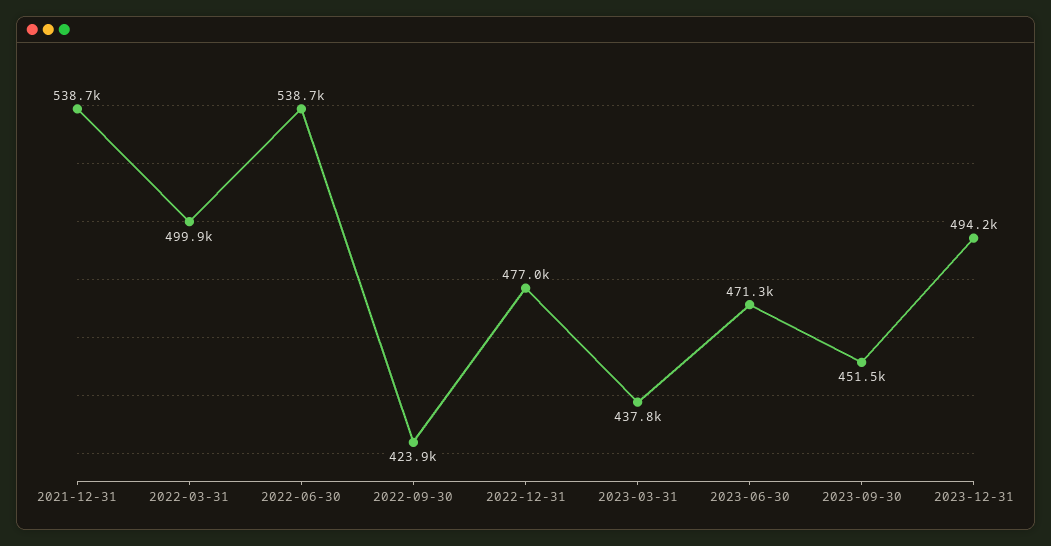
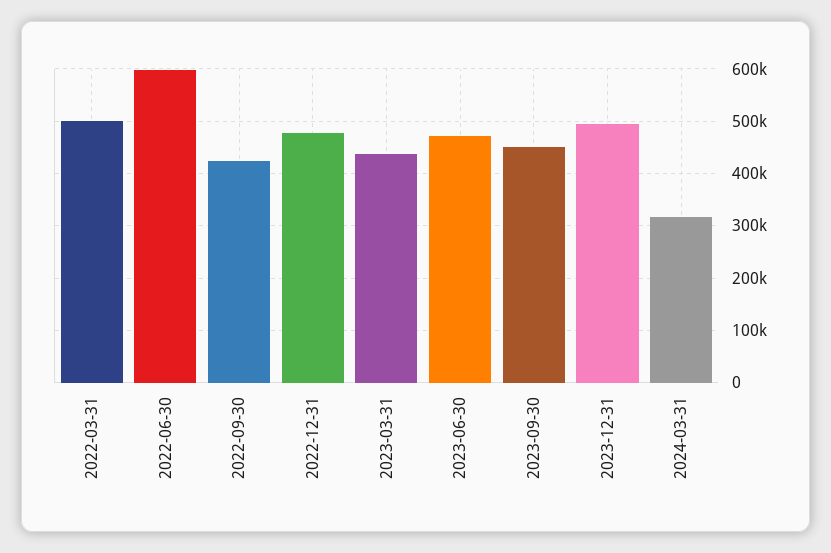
2021-12-31: 538700 -> none
2022-06-30: 538700 -> 600000
2024-03-31: none -> 320000

